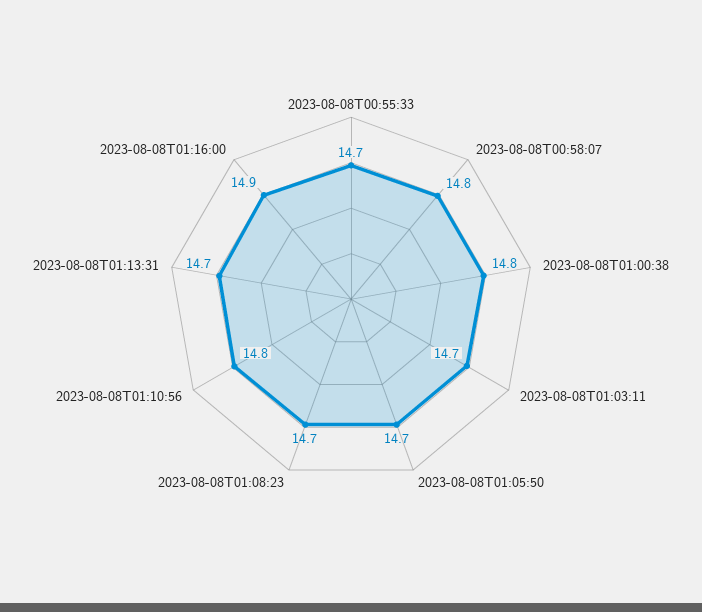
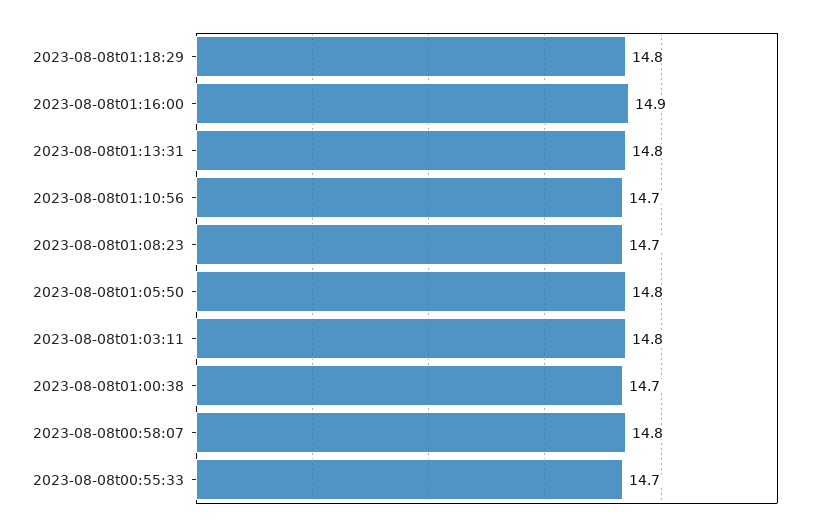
2023-08-08T01:00:38: 14.8 -> 14.7
2023-08-08T01:03:11: 14.7 -> 14.8
2023-08-08T01:05:50: 14.7 -> 14.8
2023-08-08T01:10:56: 14.8 -> 14.7
2023-08-08T01:13:31: 14.7 -> 14.8
2023-08-08t01:18:29: none -> 14.8

